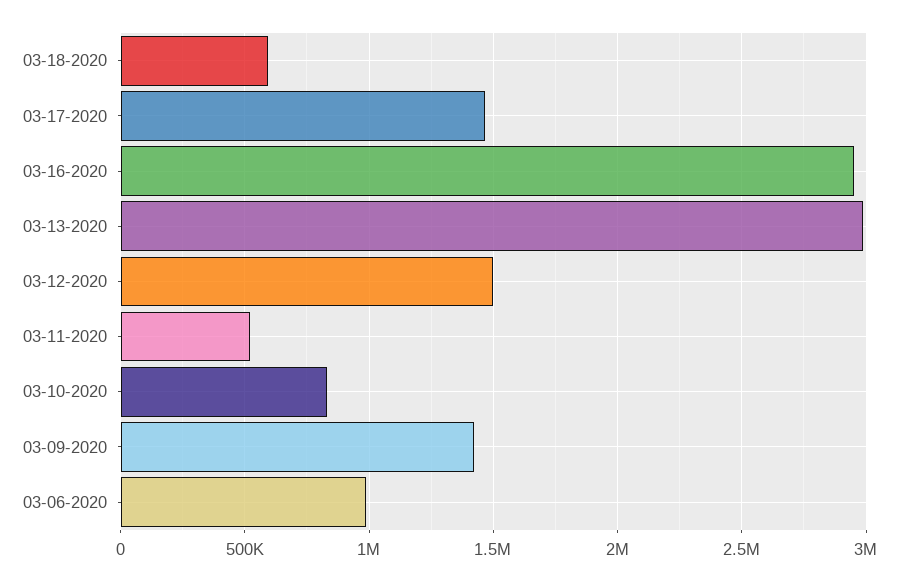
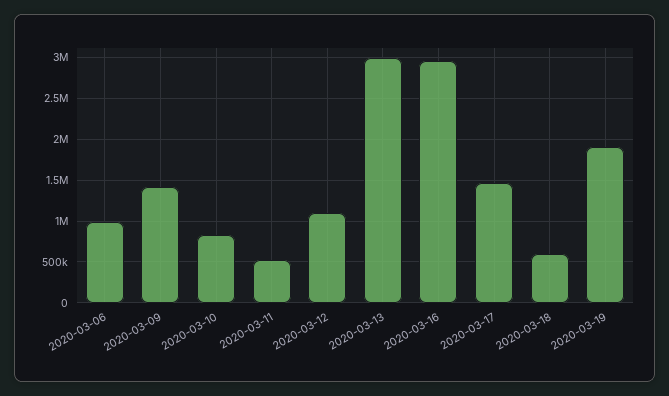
03-12-2020: 1500000 -> 1100000
2020-03-19: none -> 1900000

